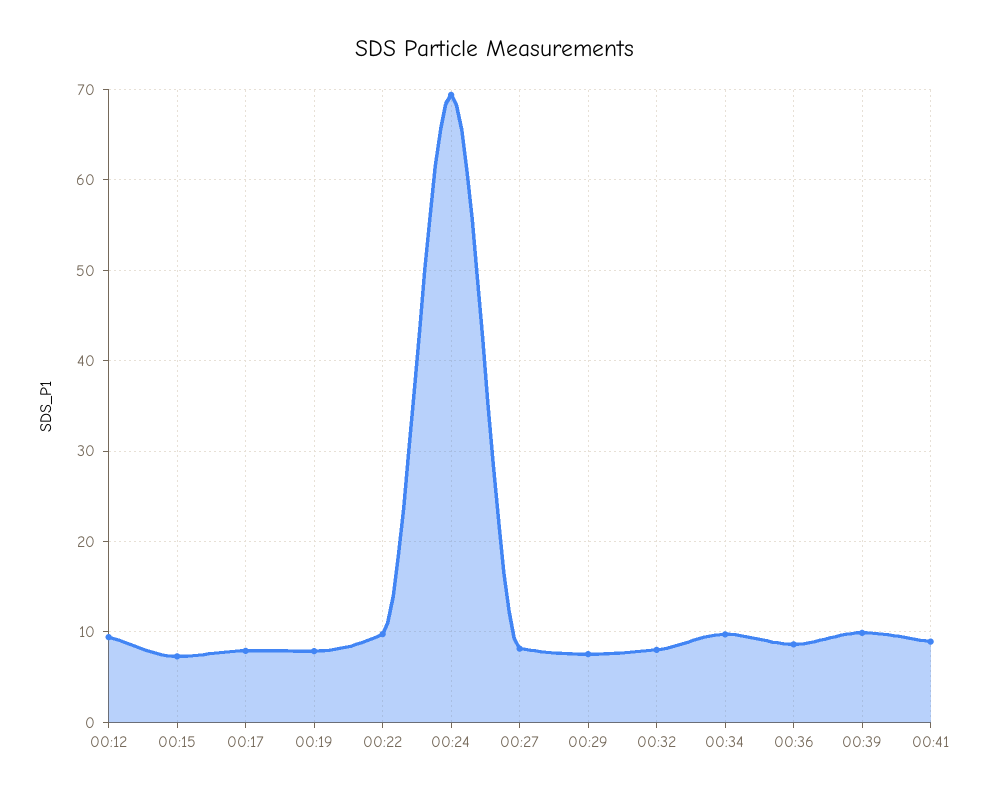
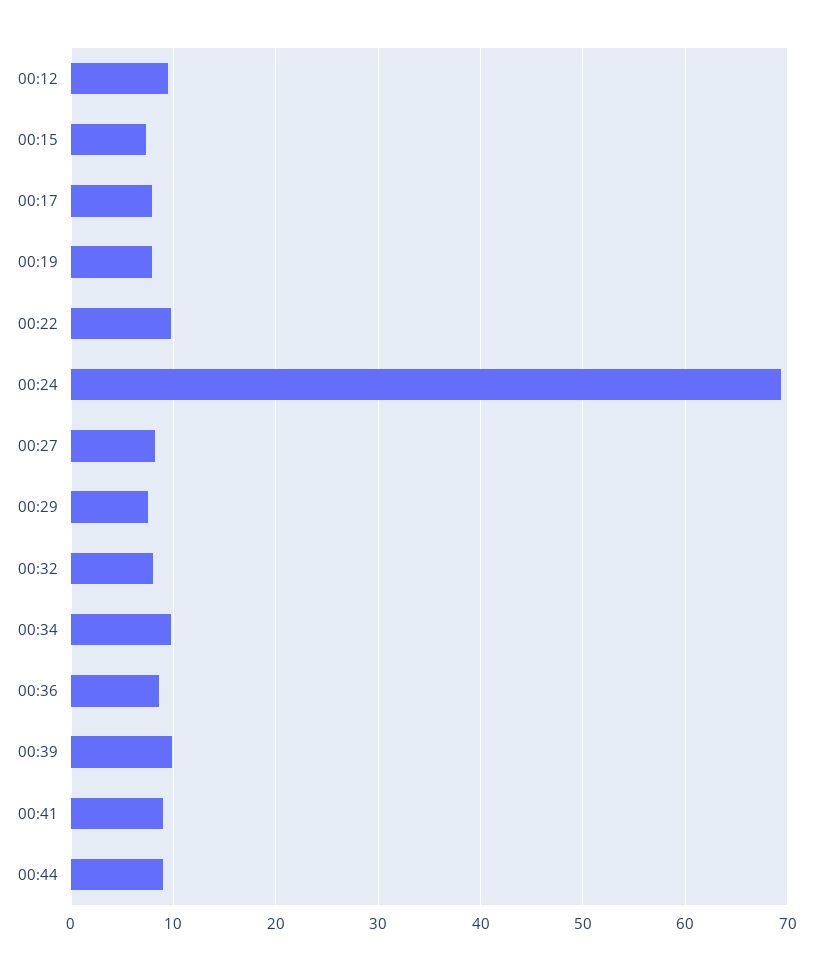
00:44: none -> 9

